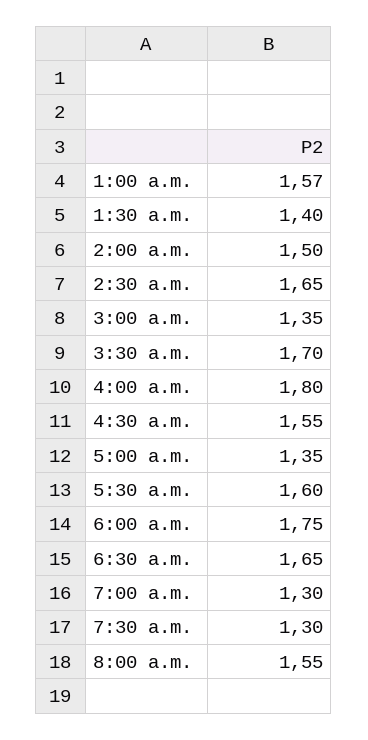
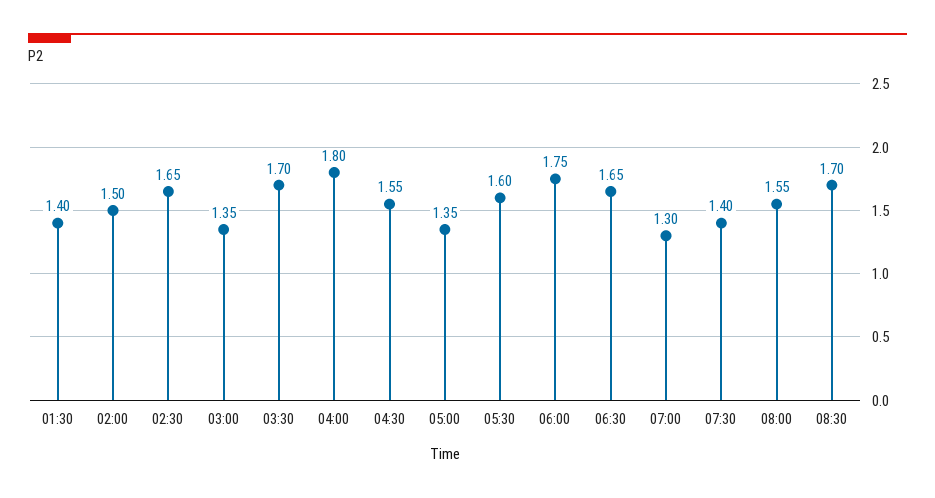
1:00 a.m.: 1.57 -> none
7:30 a.m.: 1.3 -> 1.4
08:30: none -> 1.7

